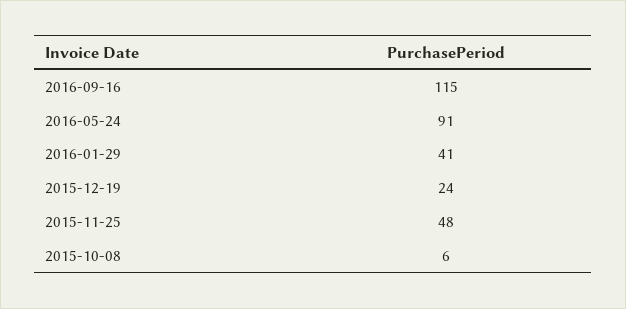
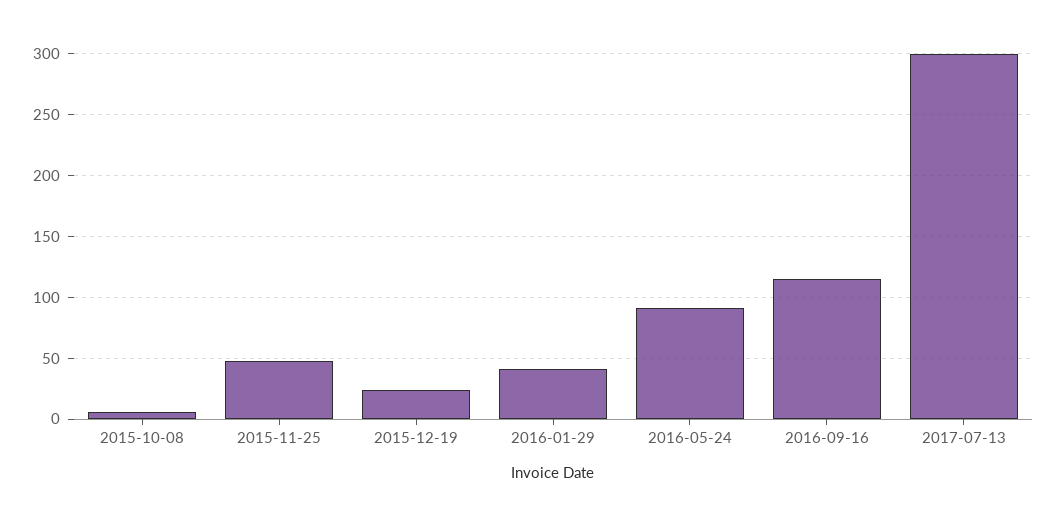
2017-07-13: none -> 300

